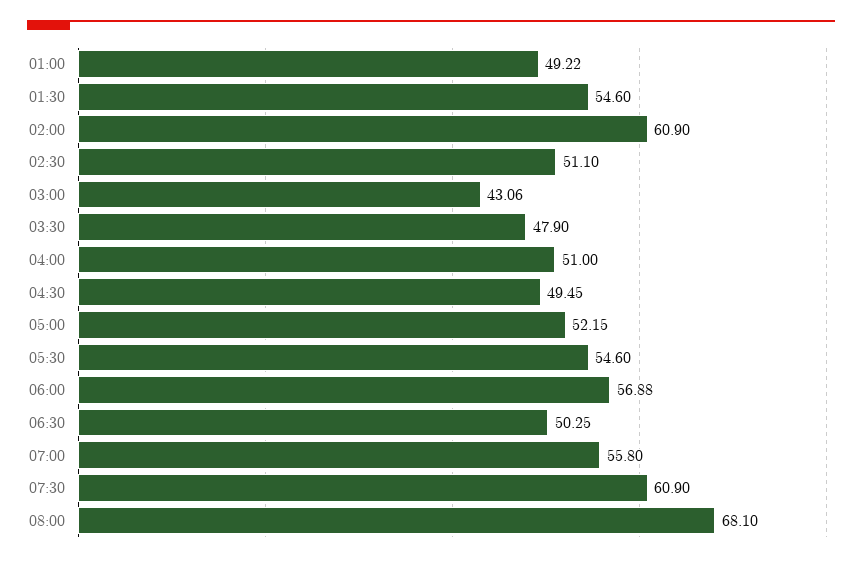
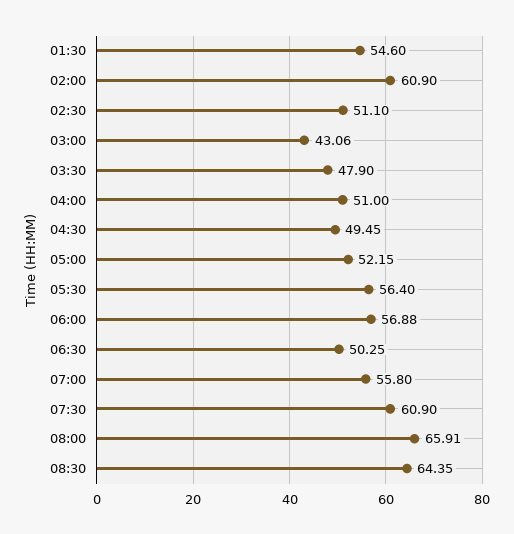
01:00: 49.22 -> none
05:30: 54.6 -> 56.4
08:00: 68.1 -> 65.91
08:30: none -> 64.35

